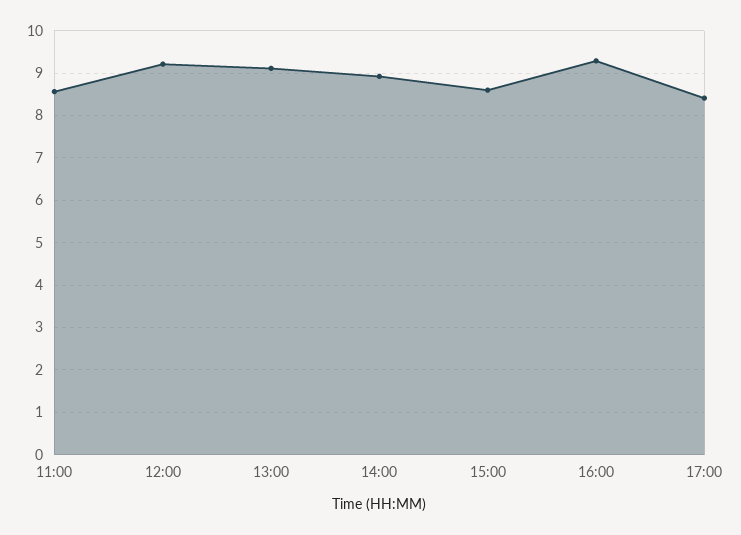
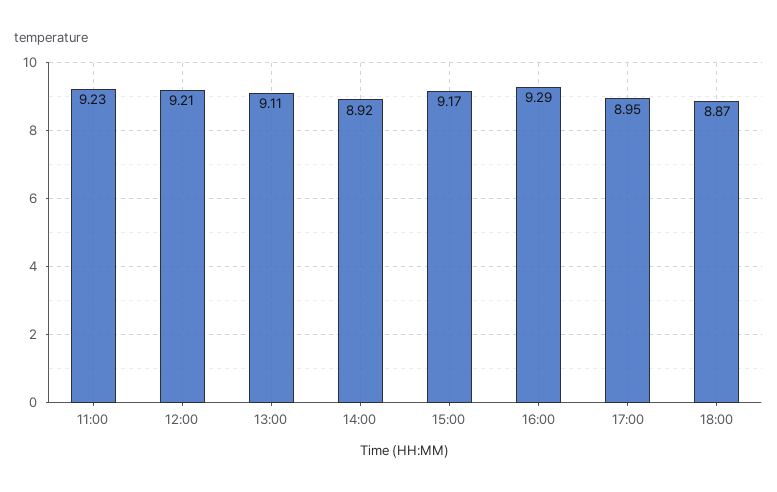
11:00: 8.6 -> 9.23
15:00: 8.6 -> 9.17
17:00: 8.4 -> 8.95
18:00: none -> 8.87

